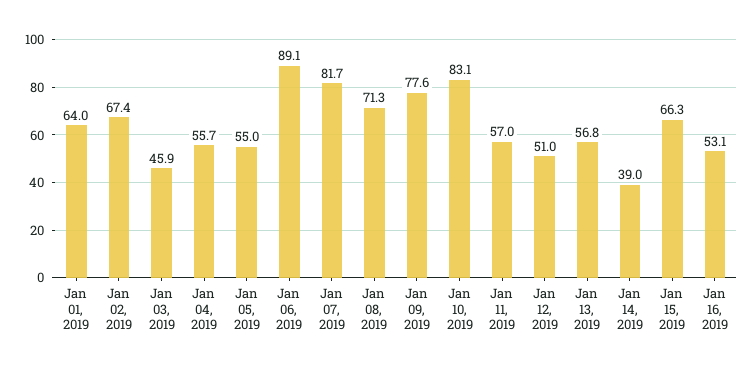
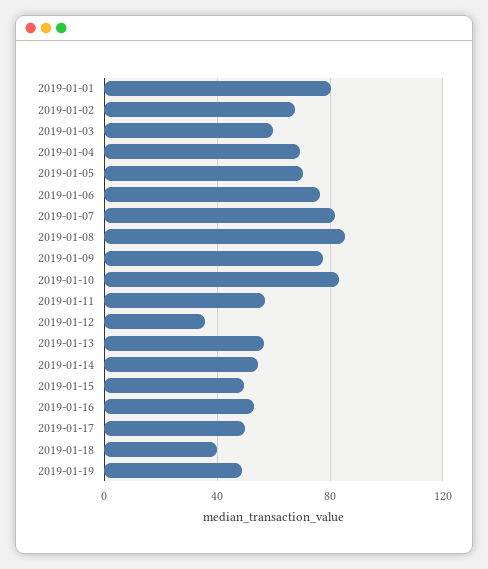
Jan 01, 2019: 64 -> 80
Jan 03, 2019: 45.9 -> 60
Jan 04, 2019: 55.7 -> 70
Jan 05, 2019: 55 -> 70
Jan 06, 2019: 89.1 -> 75
Jan 08, 2019: 71.3 -> 85
Jan 12, 2019: 51 -> 35
Jan 14, 2019: 39 -> 55
Jan 15, 2019: 66.3 -> 50
2019-01-17: none -> 50
2019-01-18: none -> 40
2019-01-19: none -> 50

